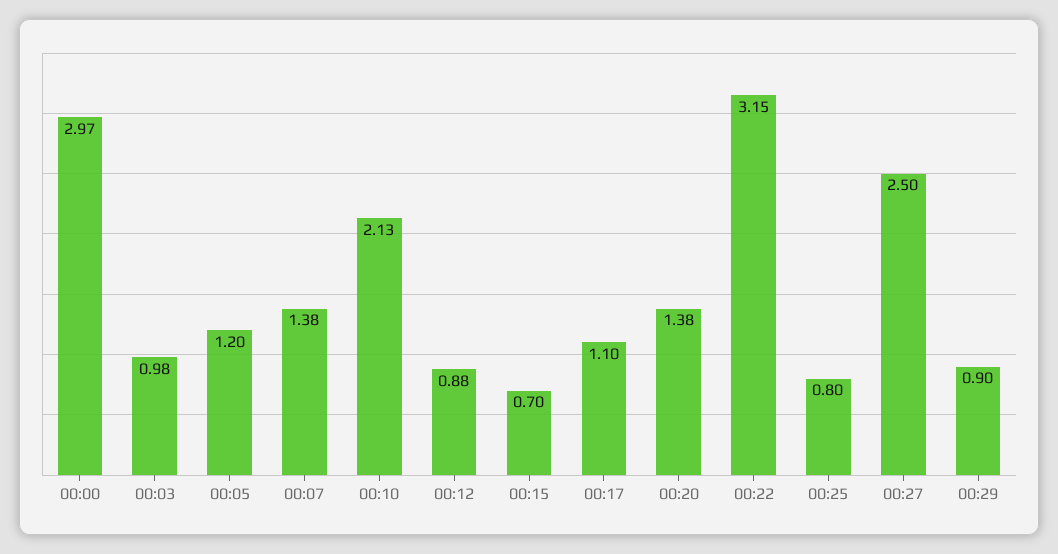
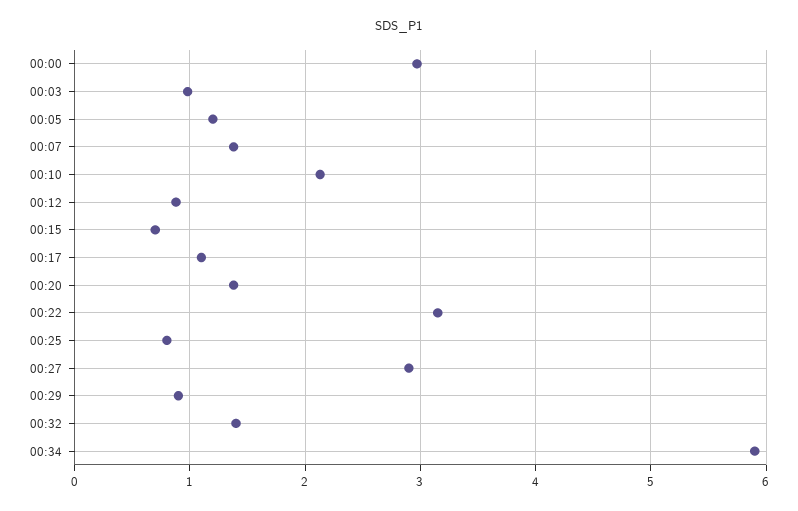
00:27: 2.5 -> 2.9
00:32: none -> 1.4
00:34: none -> 5.9

